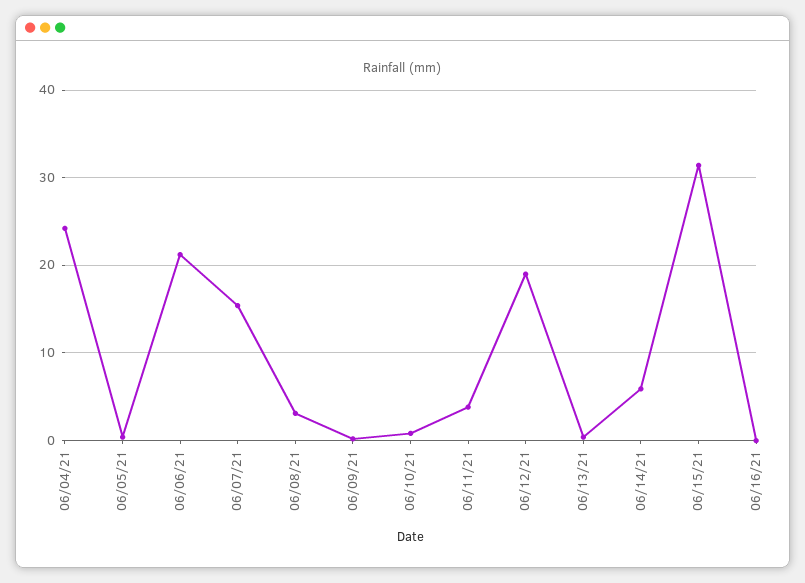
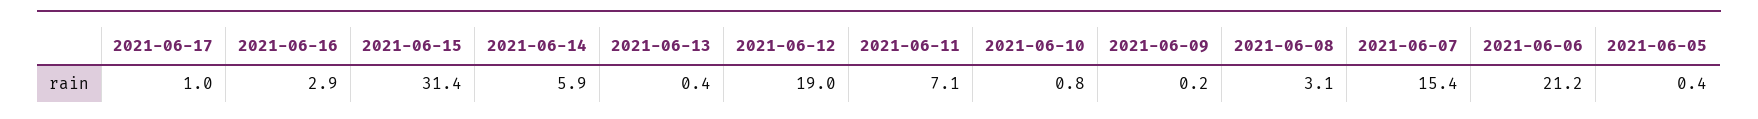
06/04/21: 24 -> none
06/11/21: 4 -> 7.1
06/16/21: 0 -> 2.9
2021-06-17: none -> 1

